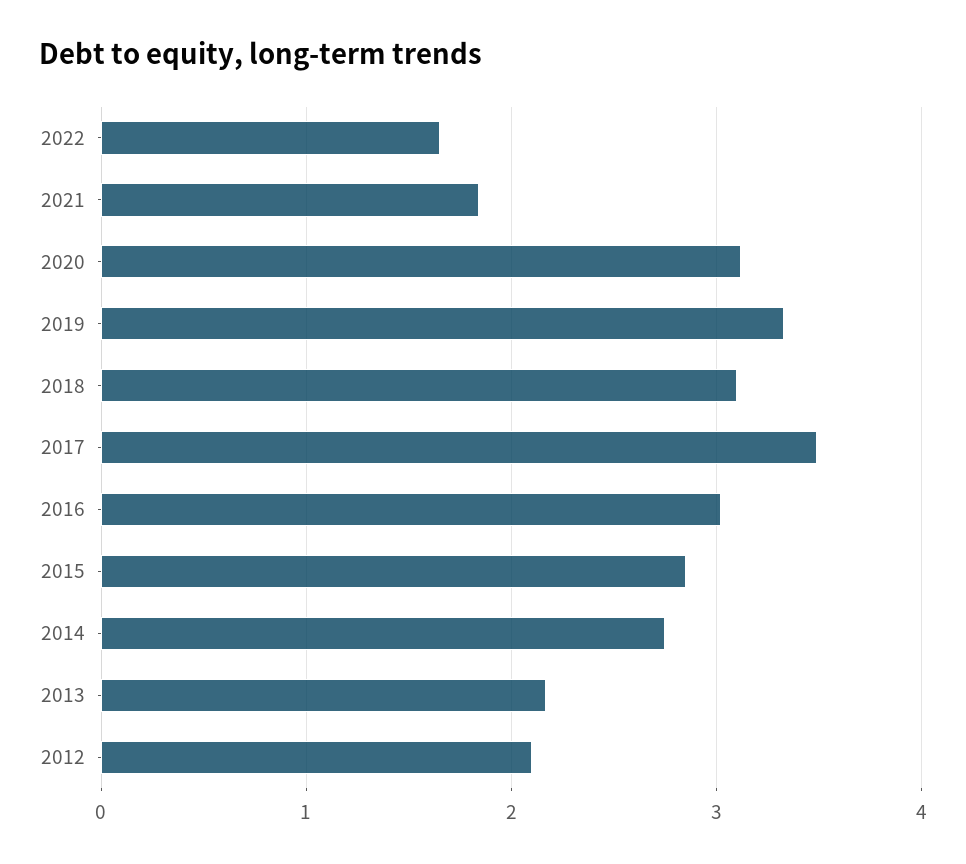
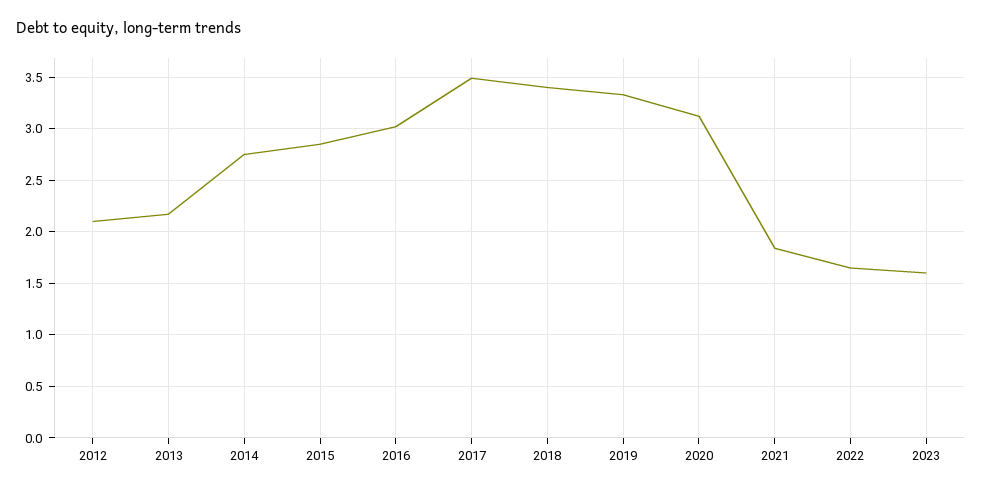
2018: 3.1 -> 3.4
2023: none -> 1.6

